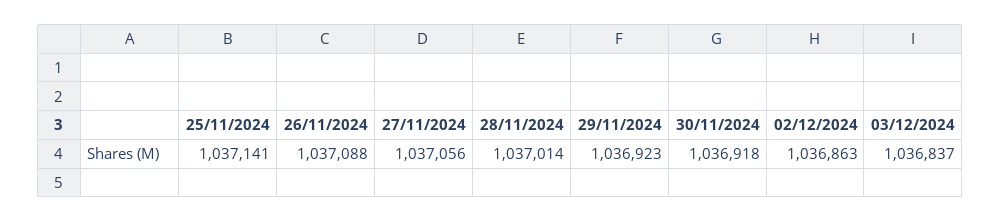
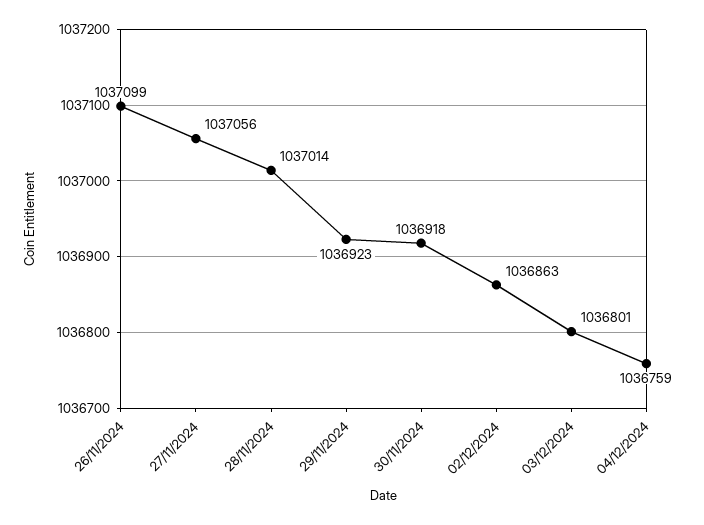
25/11/2024: 1037141 -> none
26/11/2024: 1037088 -> 1037099
03/12/2024: 1036837 -> 1036801
04/12/2024: none -> 1036759

